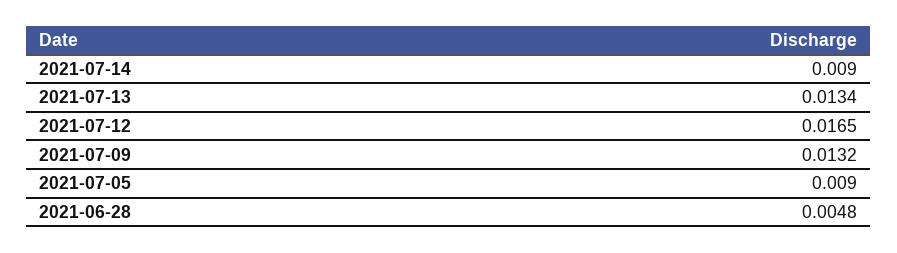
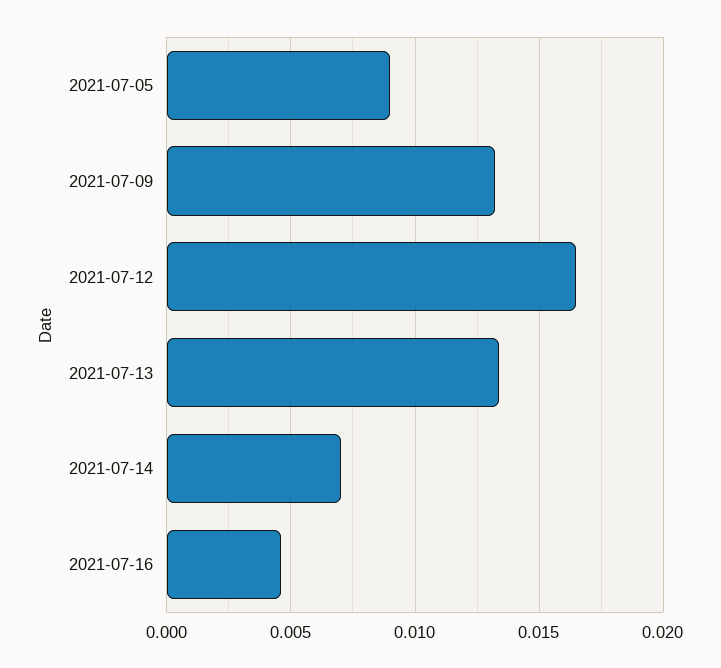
2021-07-14: 0.009 -> 0.007
2021-06-28: 0.0048 -> none
2021-07-16: none -> 0.0045

